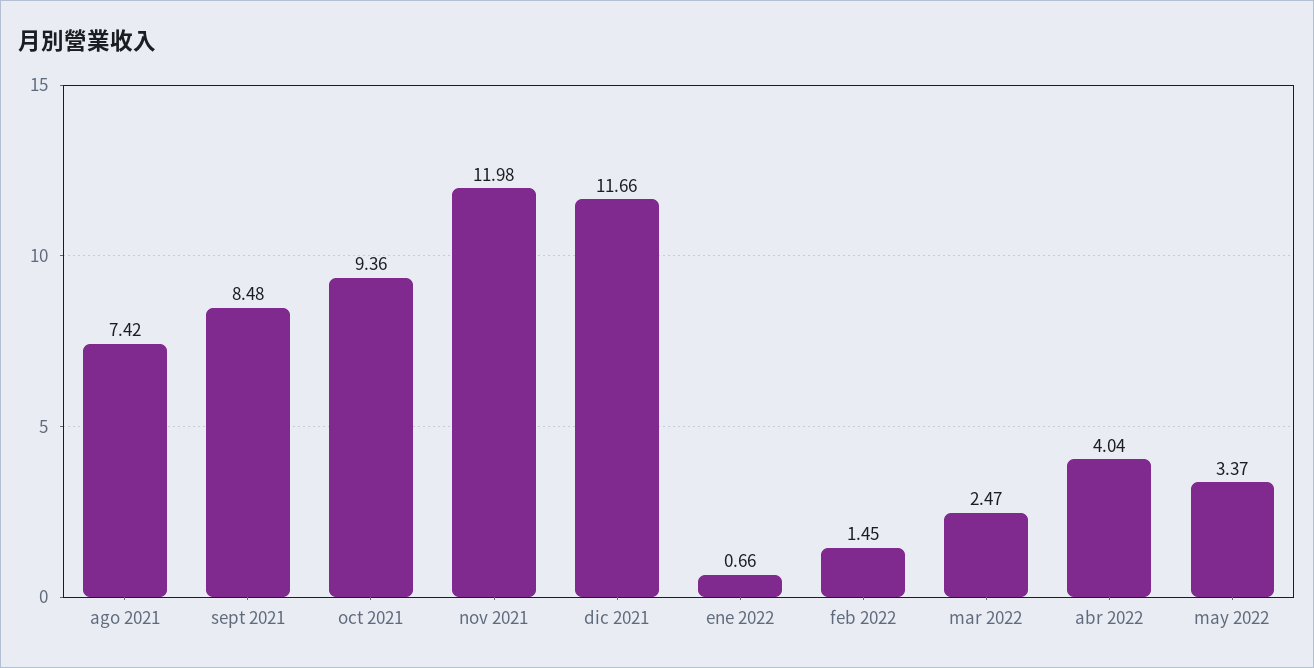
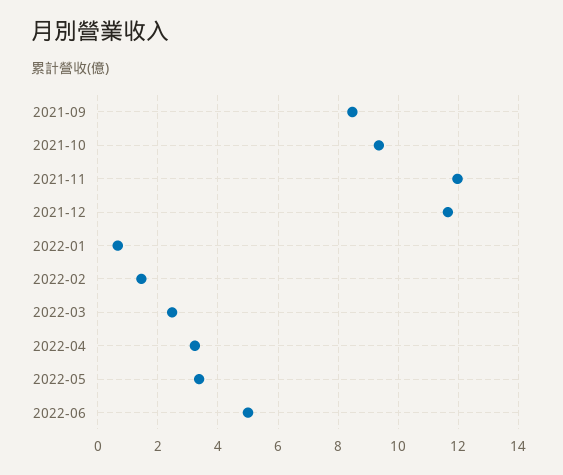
ago 2021: 7.42 -> none
abr 2022: 4.04 -> 3.2
2022-06: none -> 5

